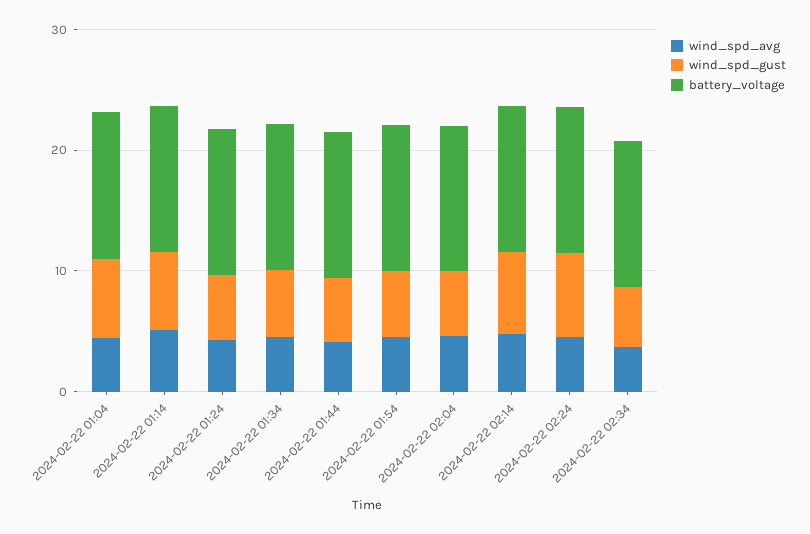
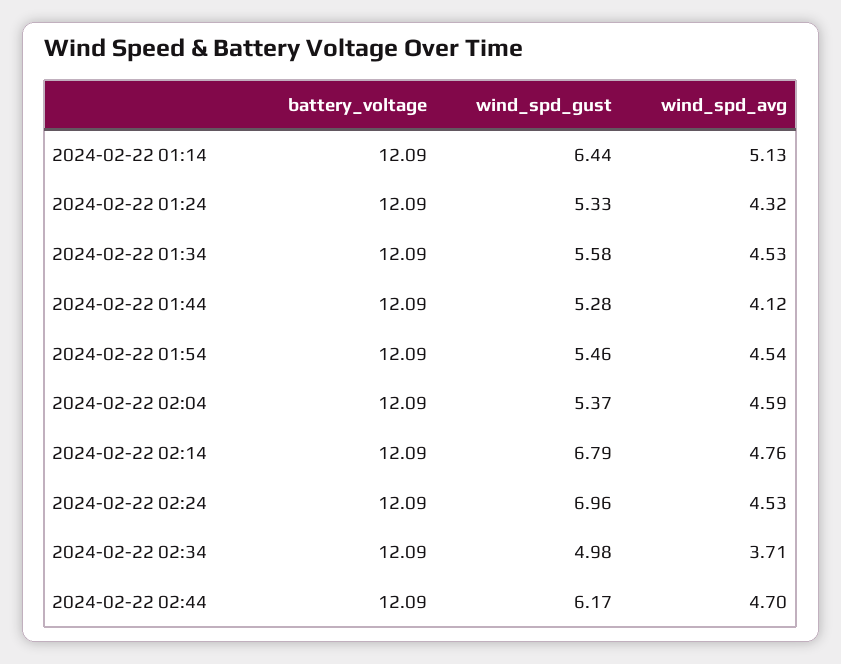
wind_spd_avg, 2024-02-22 01:04: 4 -> none
wind_spd_gust, 2024-02-22 01:04: 6 -> none
battery_voltage, 2024-02-22 01:04: 12 -> none
battery_voltage, 2024-02-22 02:44: none -> 12.09
wind_spd_gust, 2024-02-22 02:44: none -> 6.17
wind_spd_avg, 2024-02-22 02:44: none -> 4.7

